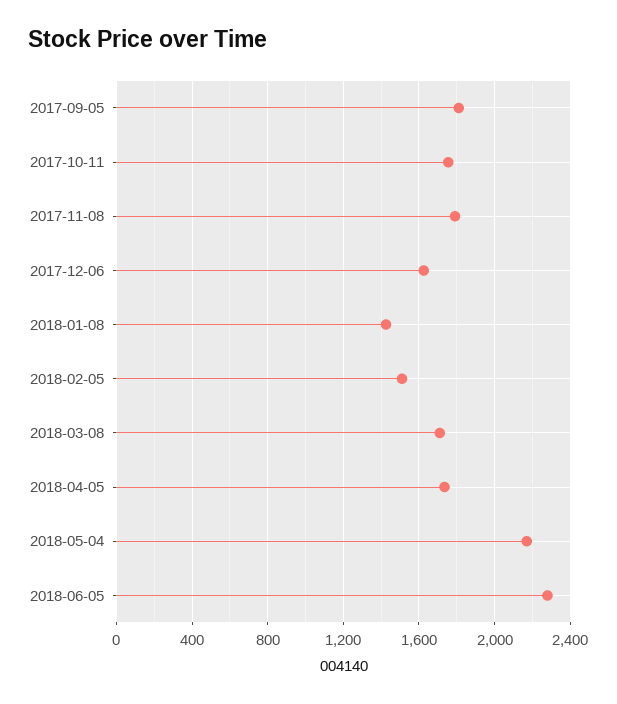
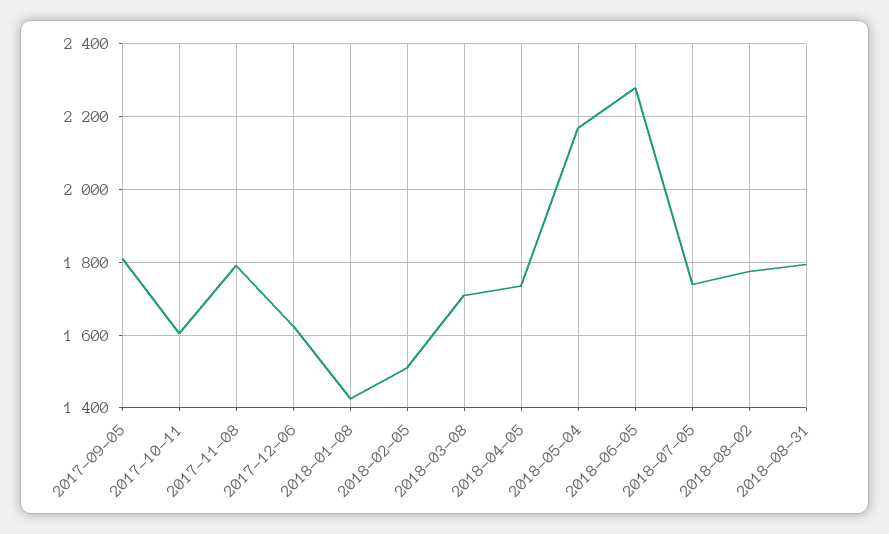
2017-10-11: 1750 -> 1600
2018-07-05: none -> 1740
2018-08-02: none -> 1780
2018-08-31: none -> 1800

